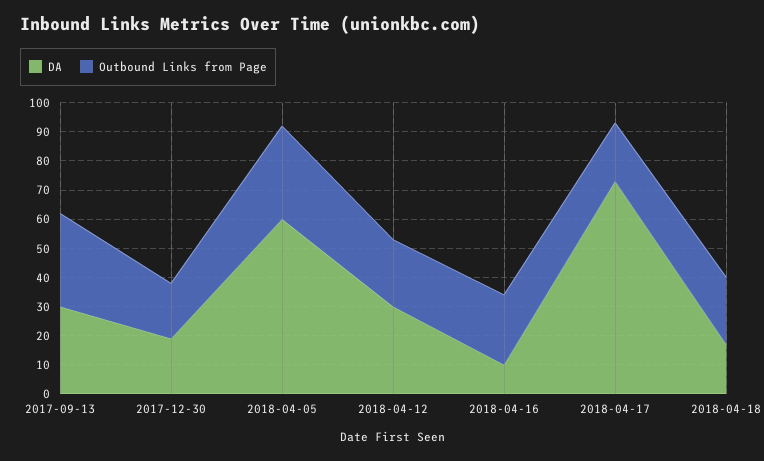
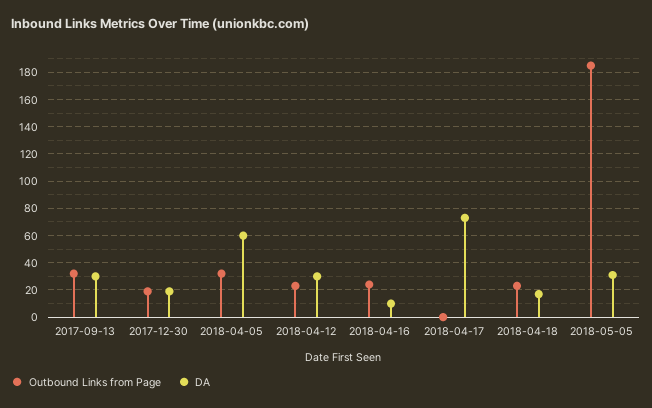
Outbound Links from Page, 2018-04-17: 20 -> 0
Outbound Links from Page, 2018-05-05: none -> 185
DA, 2018-05-05: none -> 30

